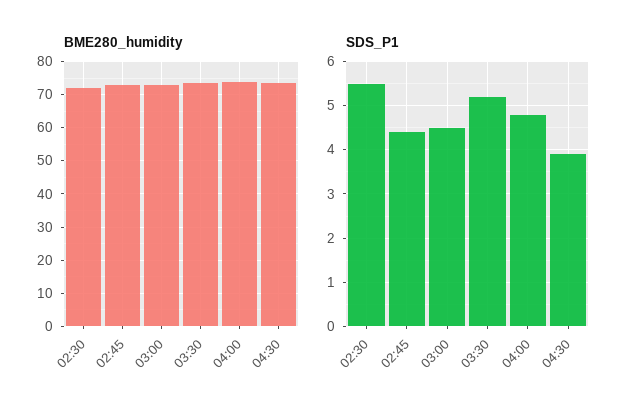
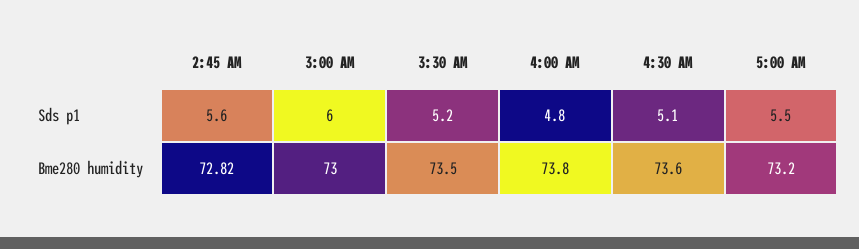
BME280_humidity, 02:30: 72 -> none
SDS_P1, 02:30: 5.5 -> none
SDS_P1, 02:45: 4.5 -> 5.6
SDS_P1, 03:00: 4.5 -> 6
SDS_P1, 04:30: 4 -> 5.1
SDS_P1, 5:00 AM: none -> 5.5
BME280_humidity, 5:00 AM: none -> 73.2

